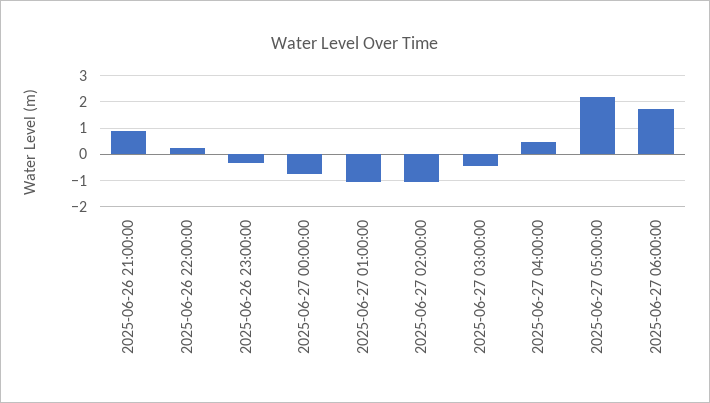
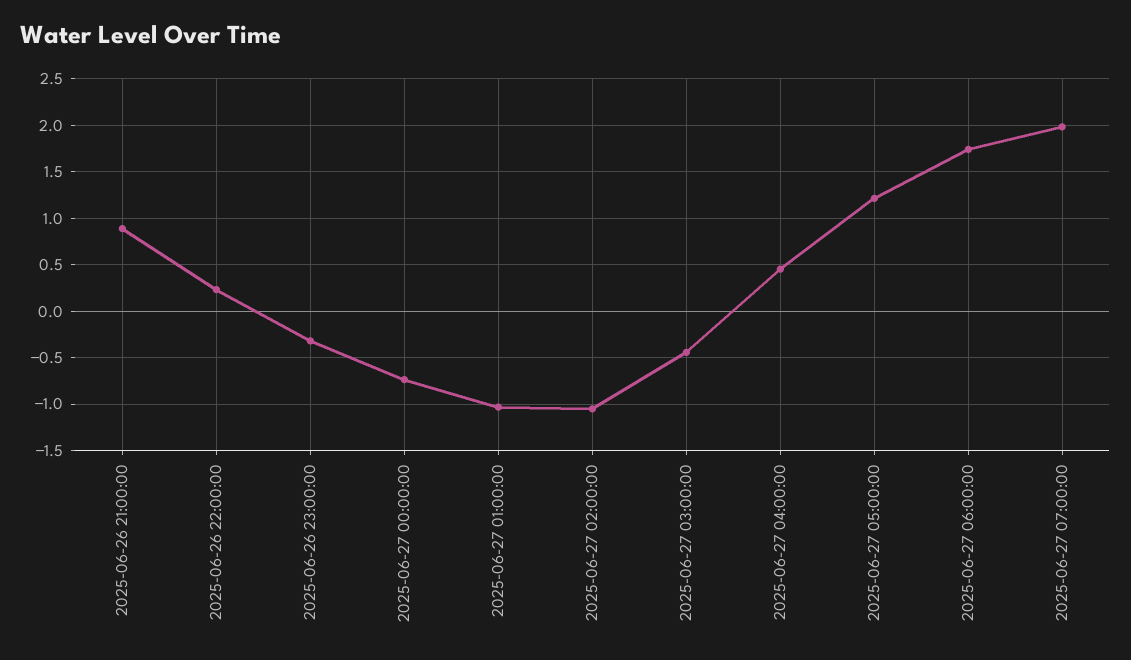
2025-06-27 05:00:00: 2.25 -> 1.2
2025-06-27 07:00:00: none -> 2

